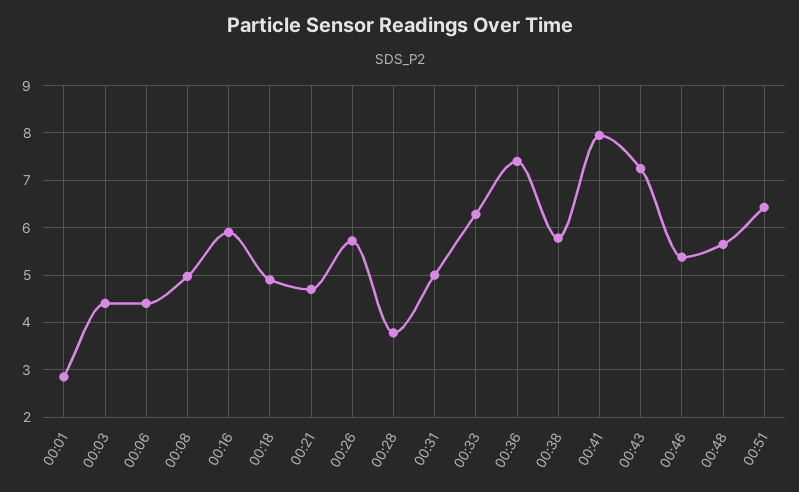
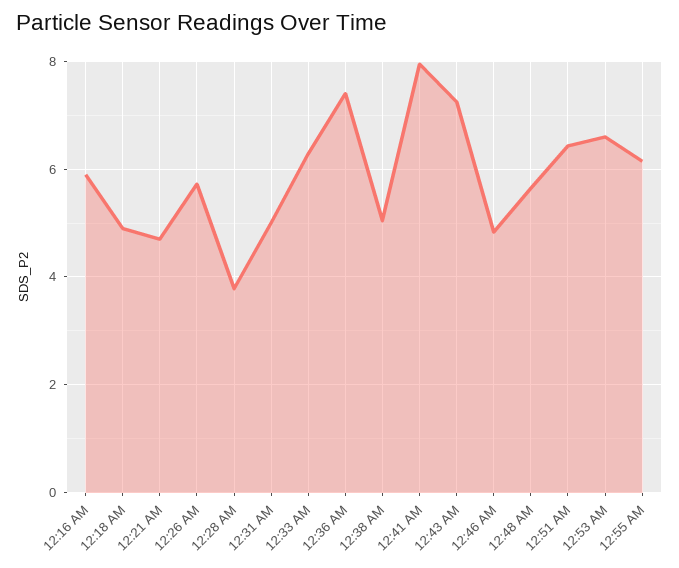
00:01: 2.8 -> none
00:03: 4.4 -> none
00:06: 4.4 -> none
00:08: 5 -> none
00:38: 5.8 -> 5
00:46: 5.4 -> 4.8
12:53 AM: none -> 6.6
12:55 AM: none -> 6.2

